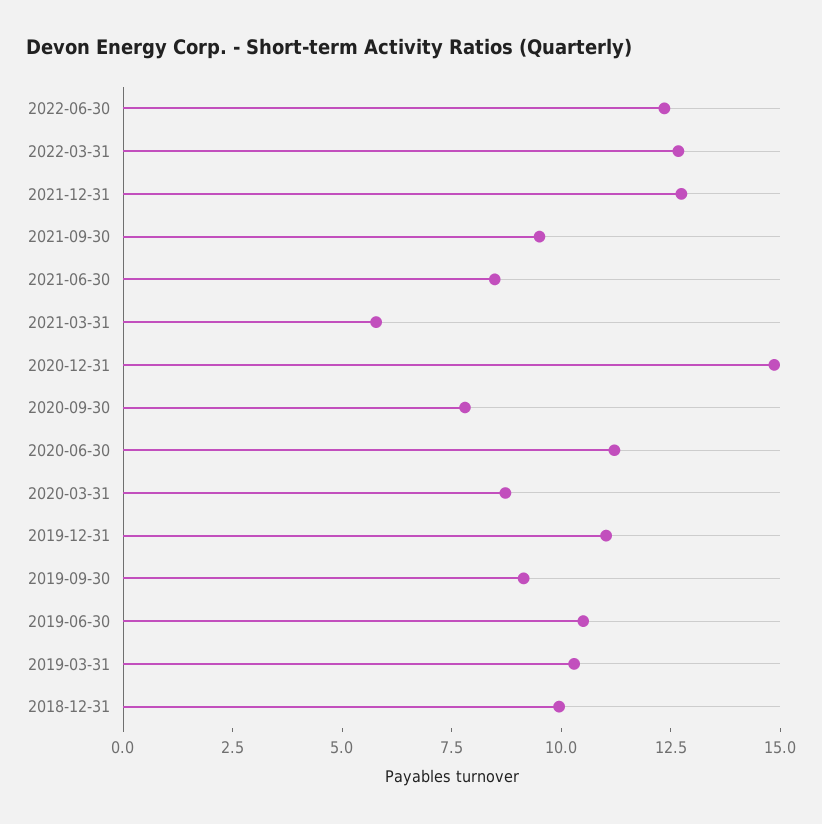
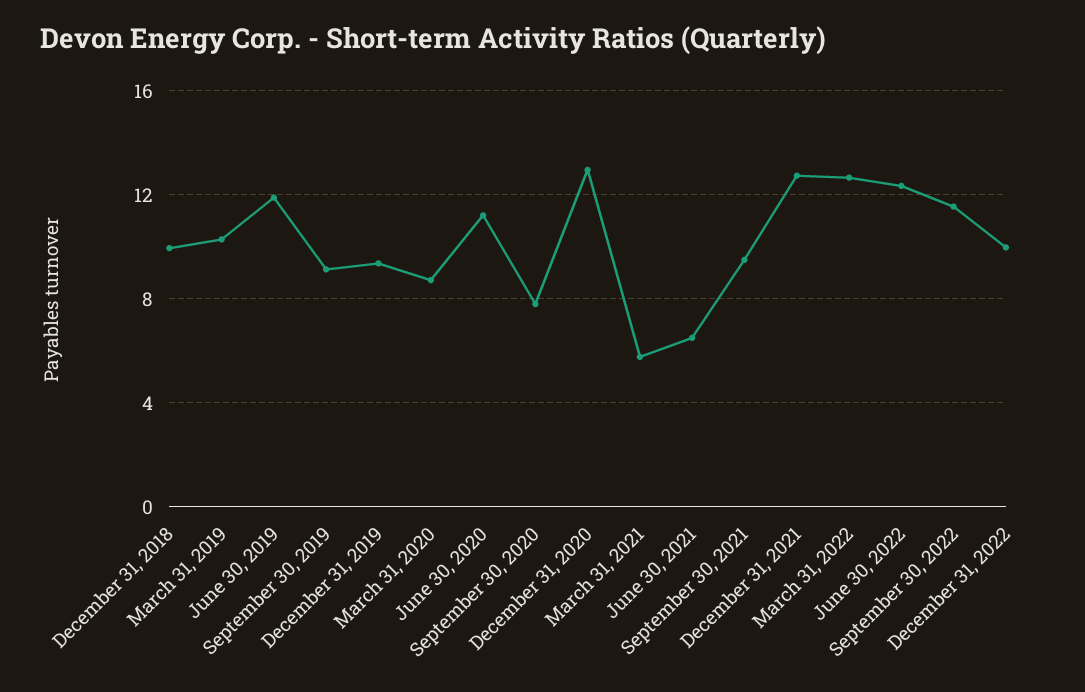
2021-06-30: 8.5 -> 6.5
2020-12-31: 15 -> 13
2019-12-31: 11 -> 9.5
2019-06-30: 10.5 -> 12
September 30, 2022: none -> 11.5
December 31, 2022: none -> 10

